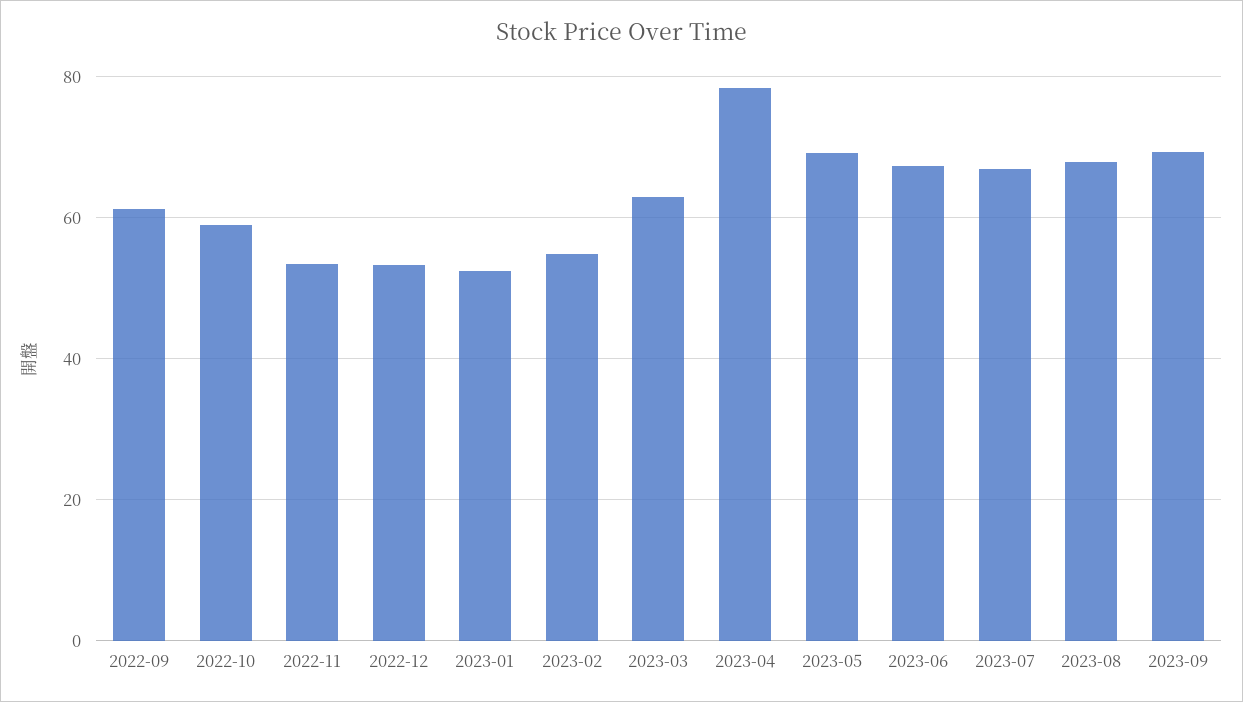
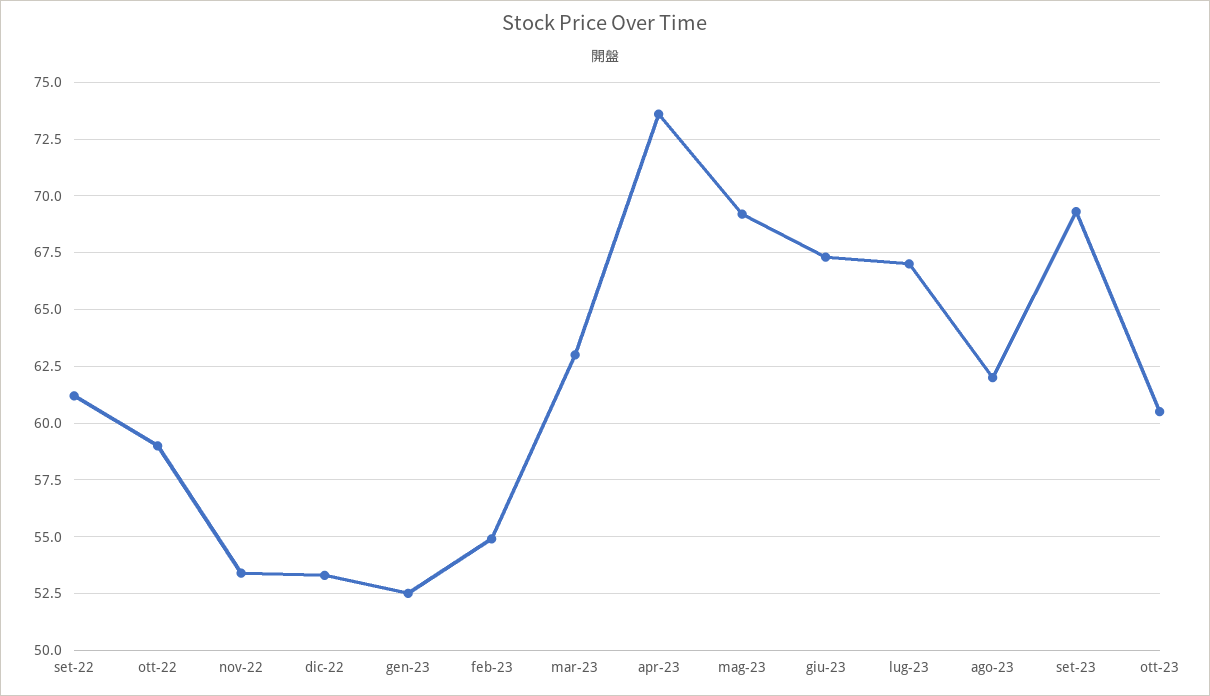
2023-04: 78 -> 73.5
2023-08: 68 -> 62
ott-23: none -> 60.5

